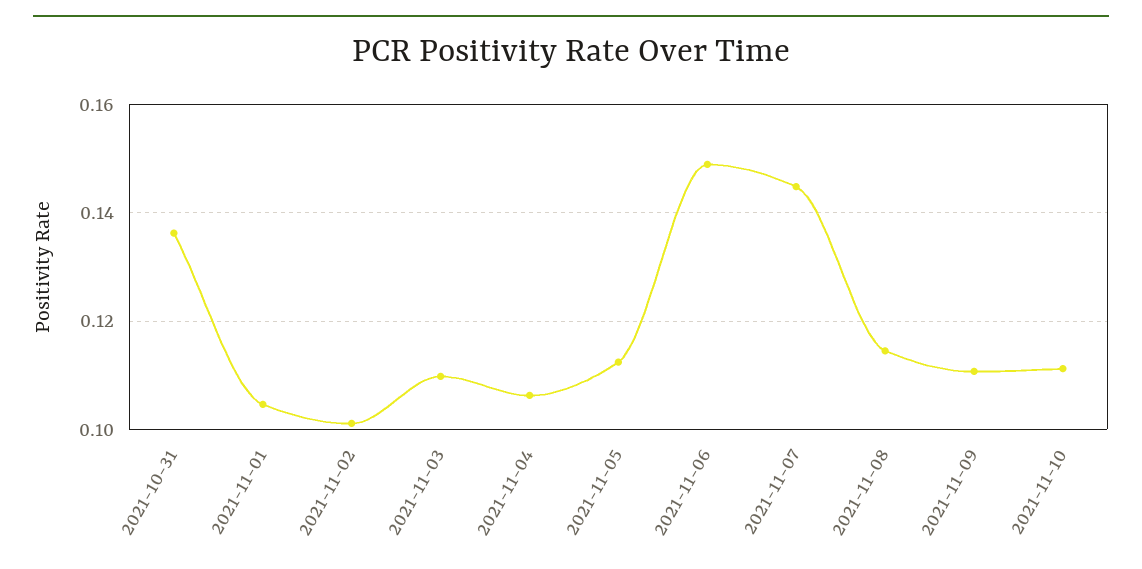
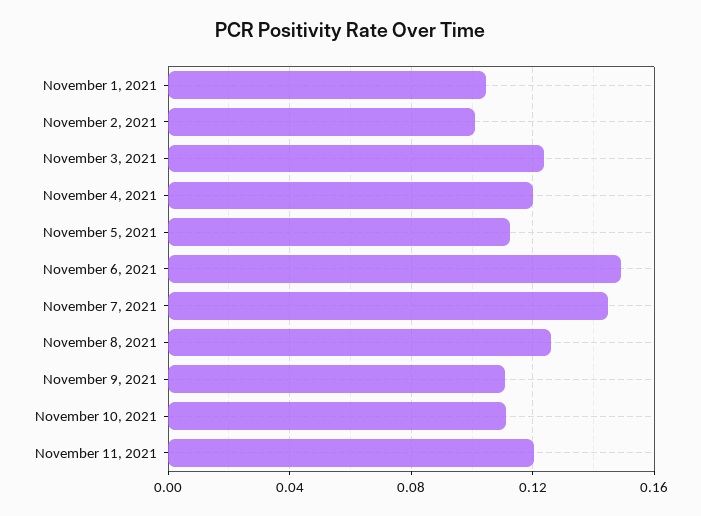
2021-10-31: 0.136 -> none
2021-11-03: 0.11 -> 0.125
2021-11-04: 0.106 -> 0.12
2021-11-08: 0.114 -> 0.125
November 11, 2021: none -> 0.12

